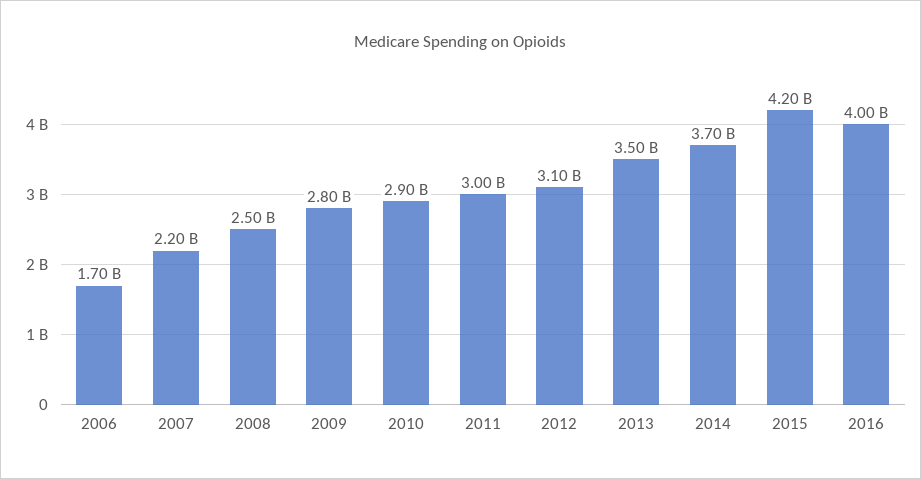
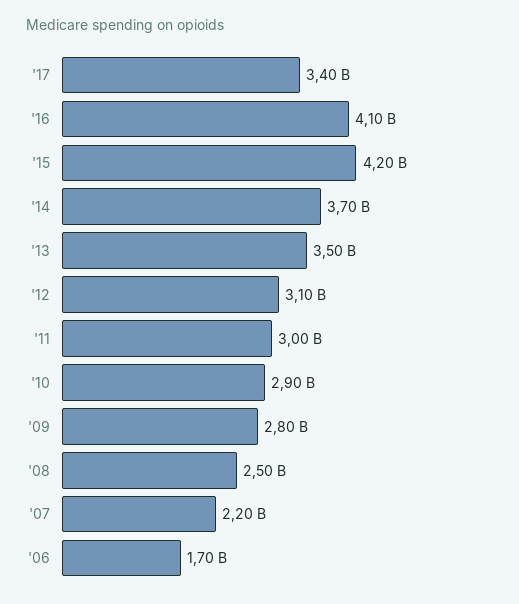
2016: 4000000000 -> 4100000000
'17: none -> 3400000000

